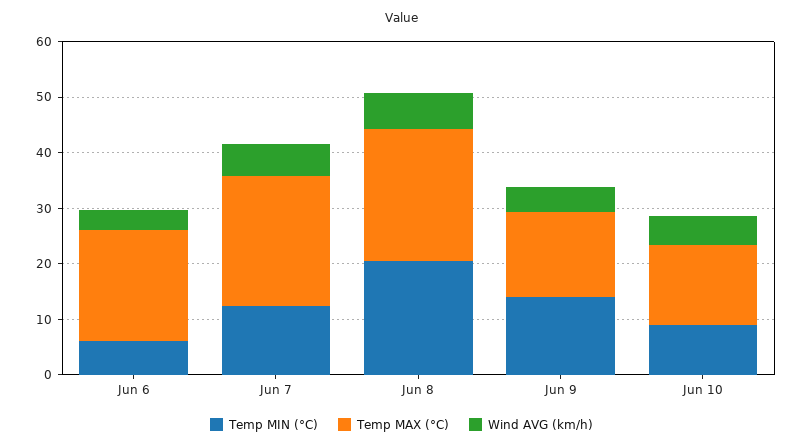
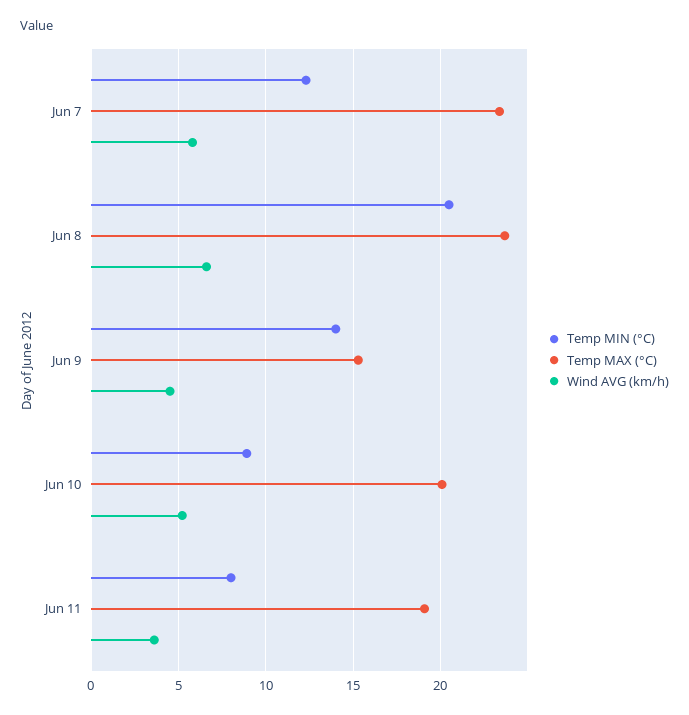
Temp MIN (°C), Jun 6: 6 -> none
Temp MAX (°C), Jun 6: 20 -> none
Wind AVG (km/h), Jun 6: 4 -> none
Temp MAX (°C), Jun 10: 14 -> 20
Temp MIN (°C), Jun 11: none -> 8
Temp MAX (°C), Jun 11: none -> 19
Wind AVG (km/h), Jun 11: none -> 3.5

